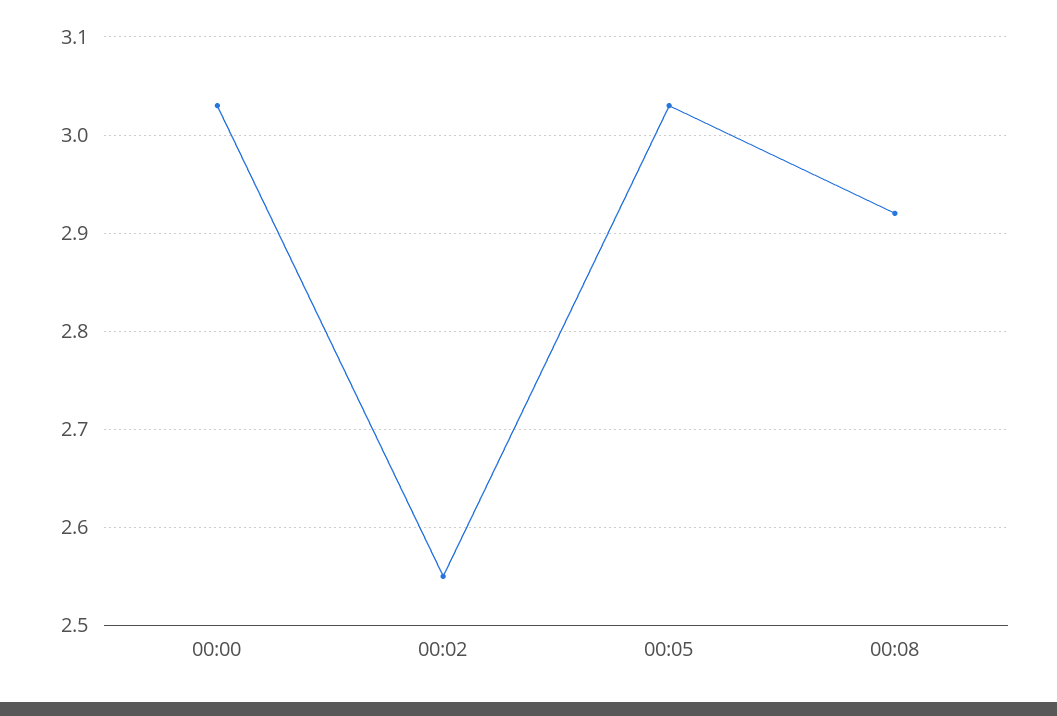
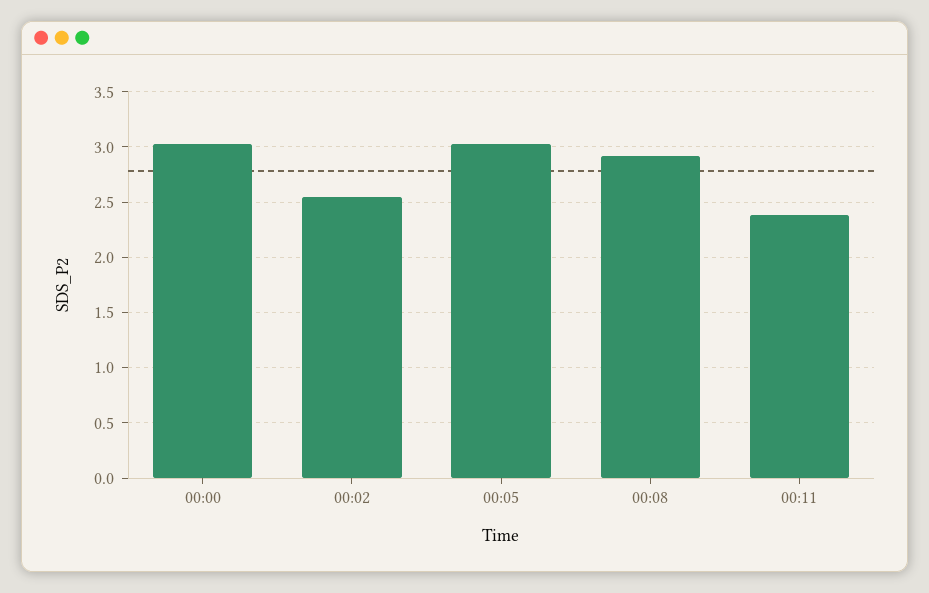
00:11: none -> 2.4

